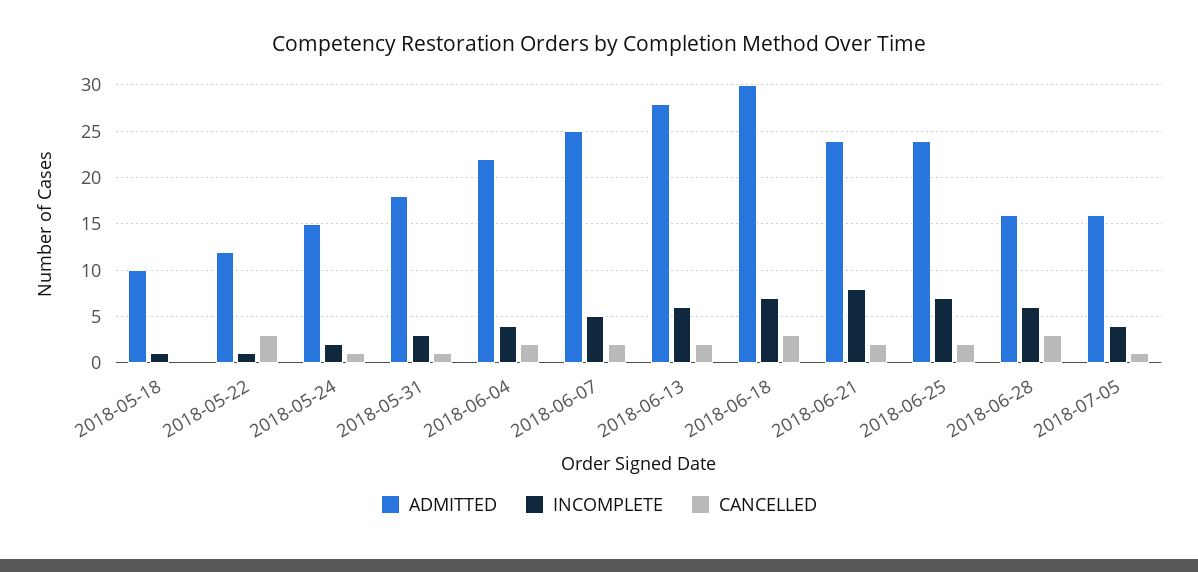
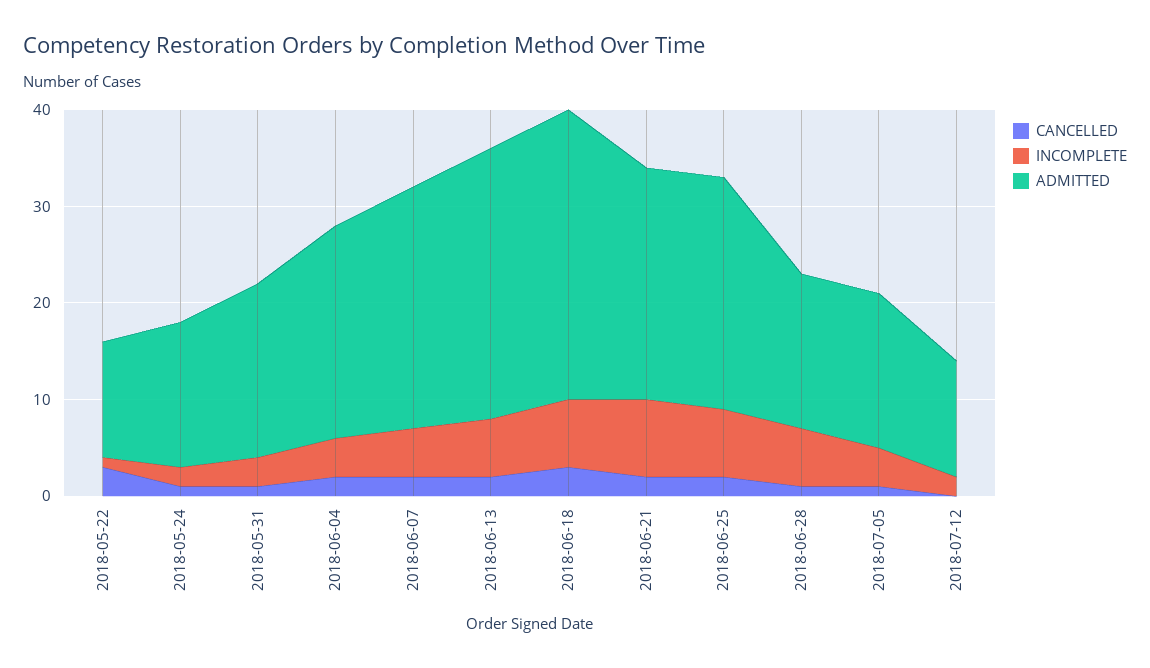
ADMITTED, 2018-05-18: 10 -> none
INCOMPLETE, 2018-05-18: 1 -> none
CANCELLED, 2018-05-18: 0 -> none
CANCELLED, 2018-06-28: 3 -> 1
CANCELLED, 2018-07-12: none -> 0
INCOMPLETE, 2018-07-12: none -> 2
ADMITTED, 2018-07-12: none -> 12

